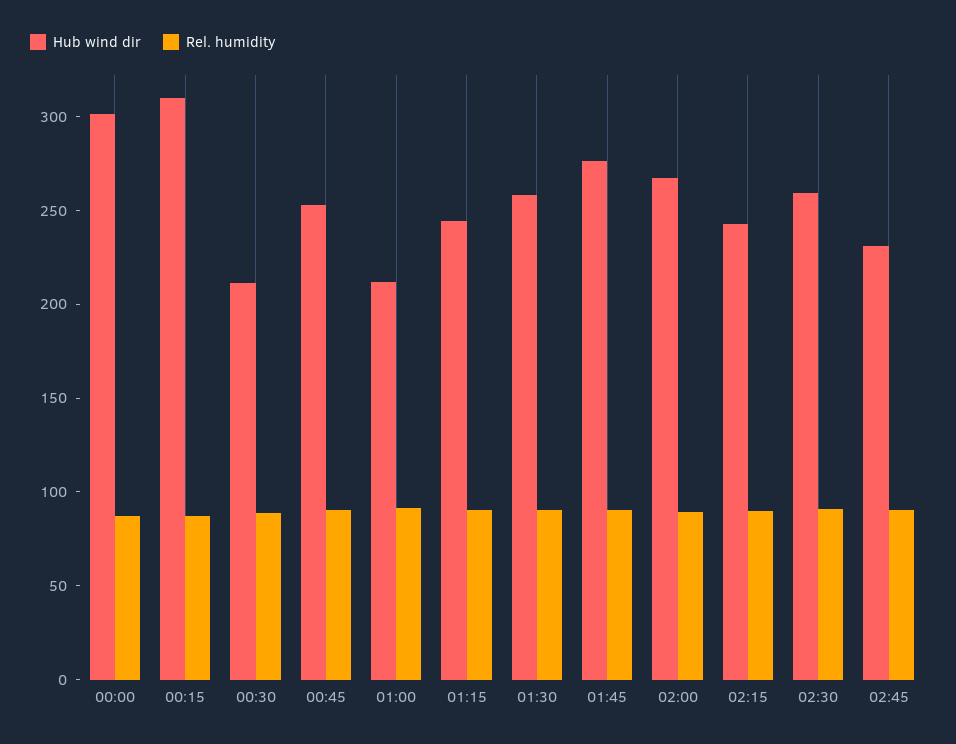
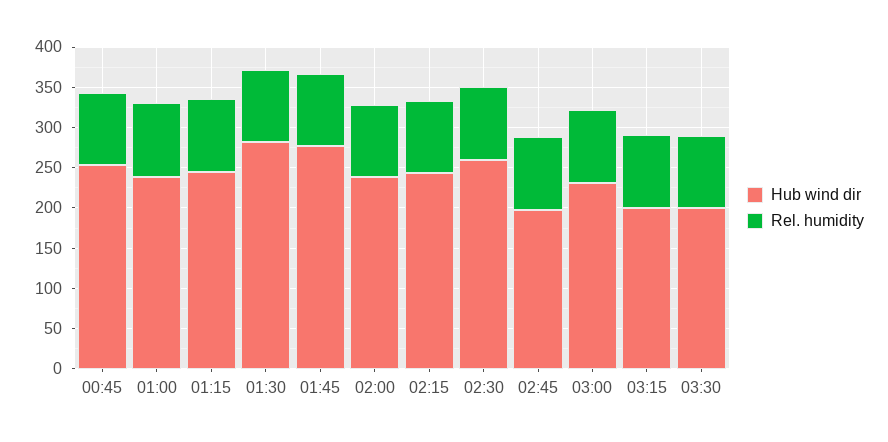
Hub wind dir, 00:00: 300 -> none
Rel. humidity, 00:00: 90 -> none
Hub wind dir, 00:15: 310 -> none
Rel. humidity, 00:15: 90 -> none
Hub wind dir, 00:30: 210 -> none
Rel. humidity, 00:30: 90 -> none
Hub wind dir, 01:00: 210 -> 240
Hub wind dir, 01:30: 260 -> 280
Hub wind dir, 02:00: 270 -> 240
Hub wind dir, 02:45: 230 -> 200
Hub wind dir, 03:00: none -> 230
Rel. humidity, 03:00: none -> 90
Hub wind dir, 03:15: none -> 200
Rel. humidity, 03:15: none -> 90
Hub wind dir, 03:30: none -> 200
Rel. humidity, 03:30: none -> 90

